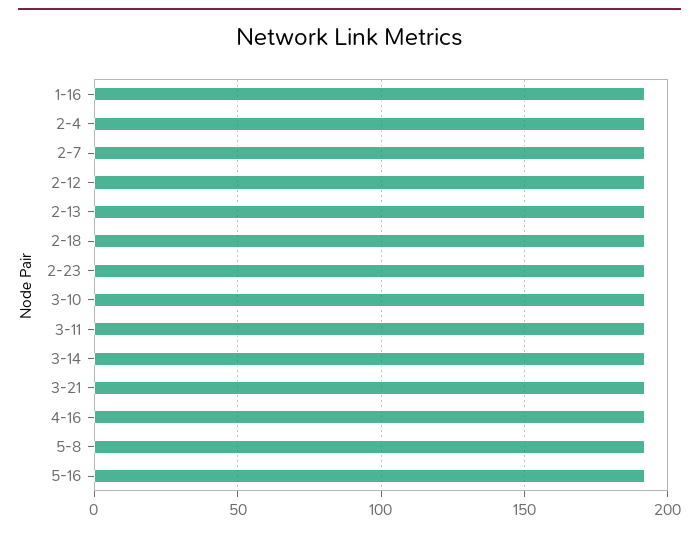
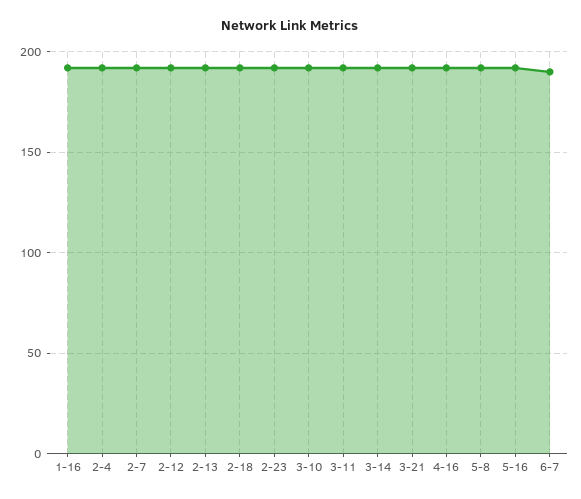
6-7: none -> 190

